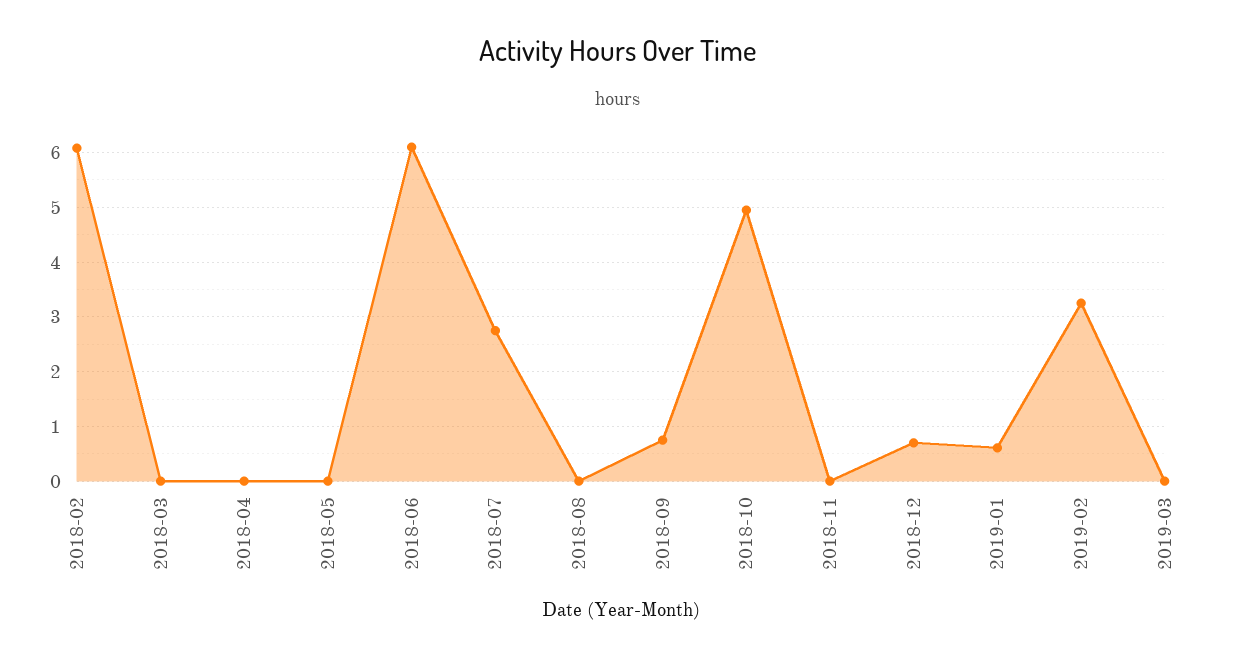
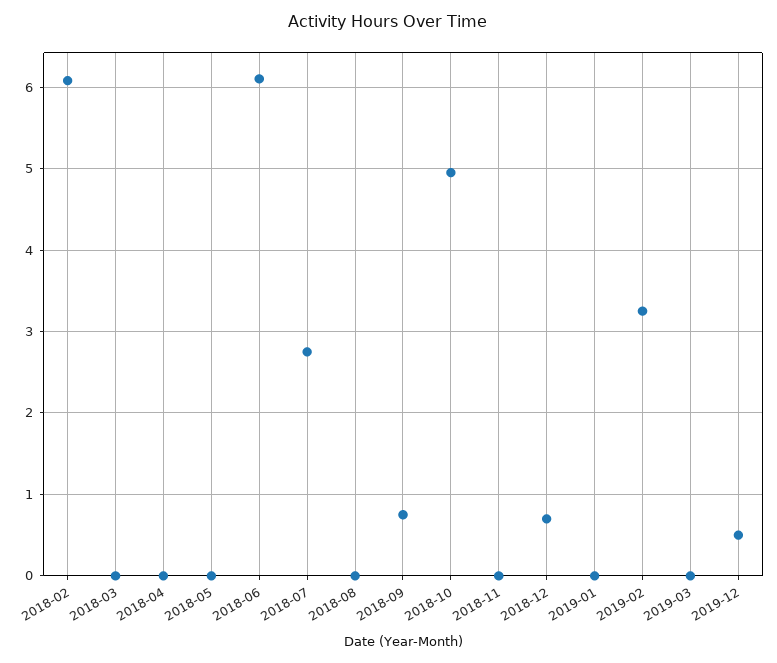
2019-01: 0.6 -> 0
2019-12: none -> 0.5

